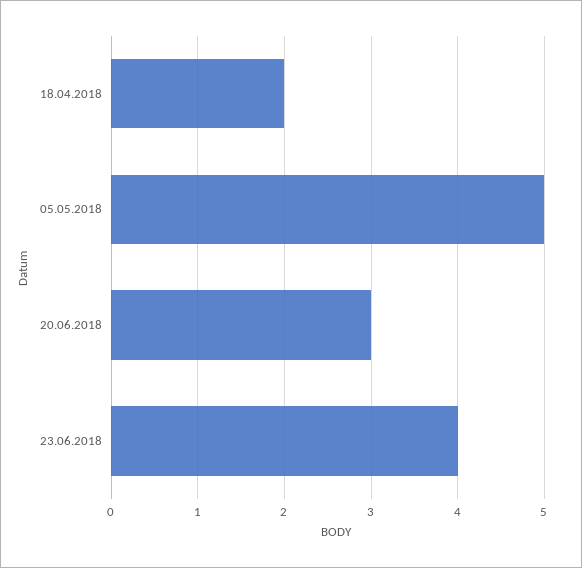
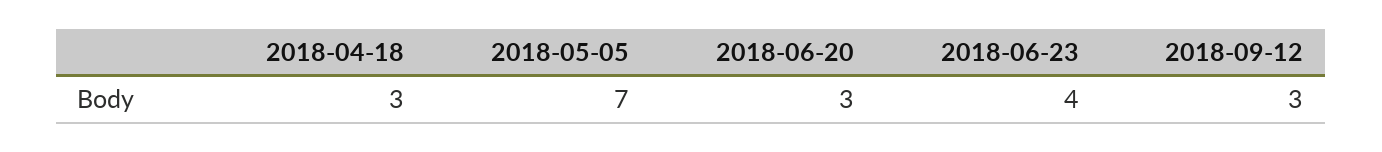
18.04.2018: 2 -> 3
05.05.2018: 5 -> 7
2018-09-12: none -> 3

